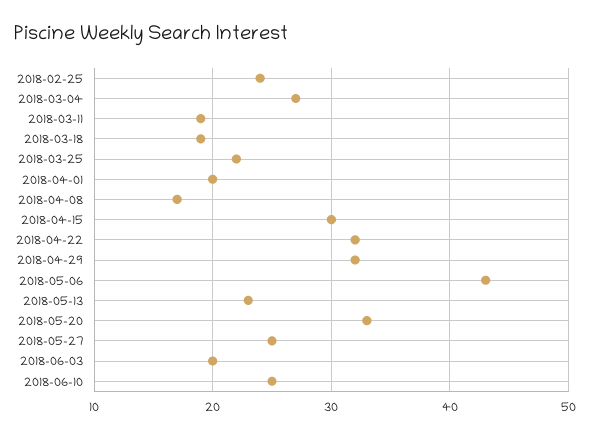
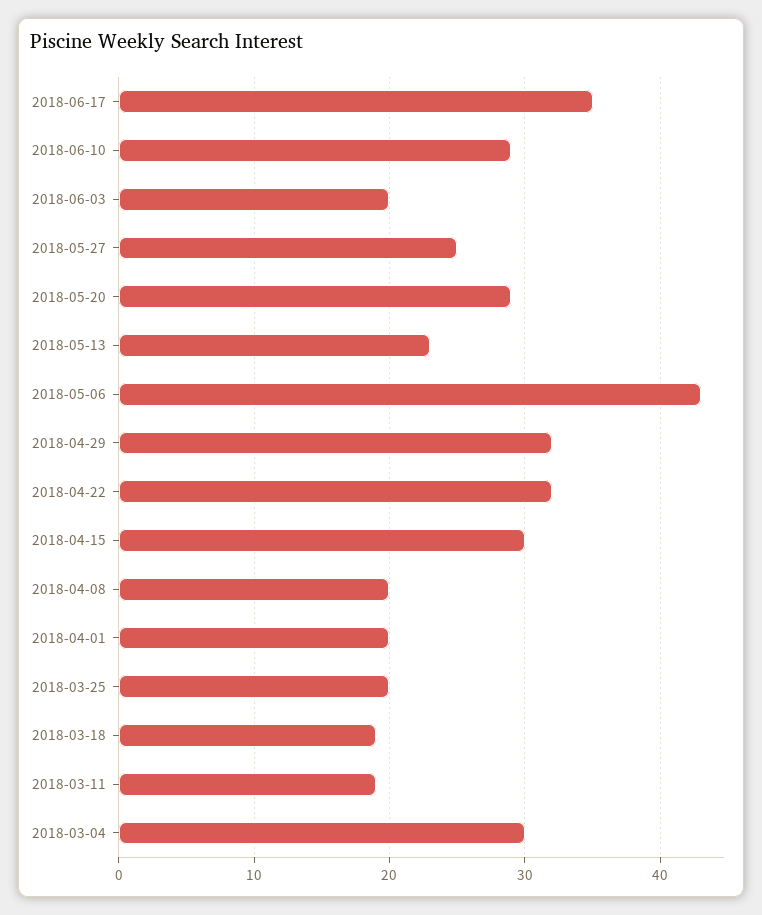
2018-02-25: 24 -> none
2018-03-04: 27 -> 30
2018-03-25: 22 -> 20
2018-04-08: 17 -> 20
2018-05-20: 33 -> 29
2018-06-10: 25 -> 29
2018-06-17: none -> 35

